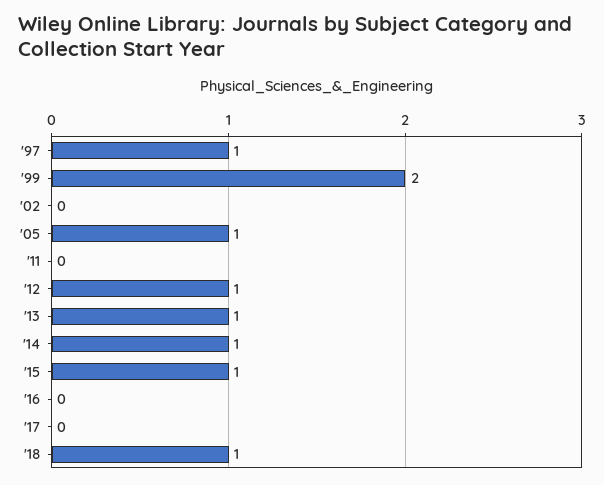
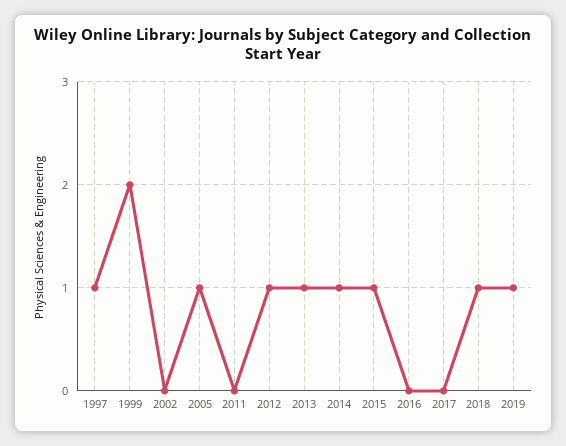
2019: none -> 1

